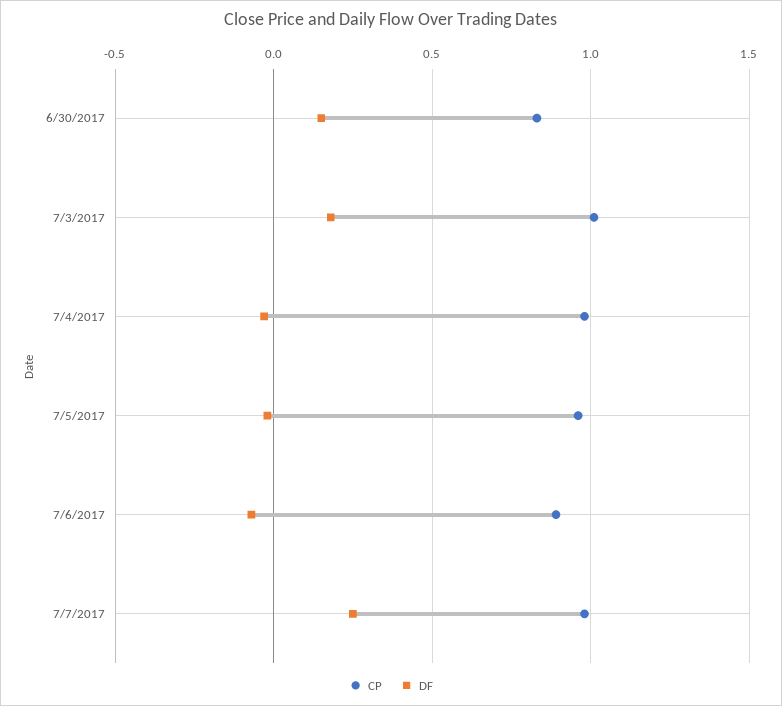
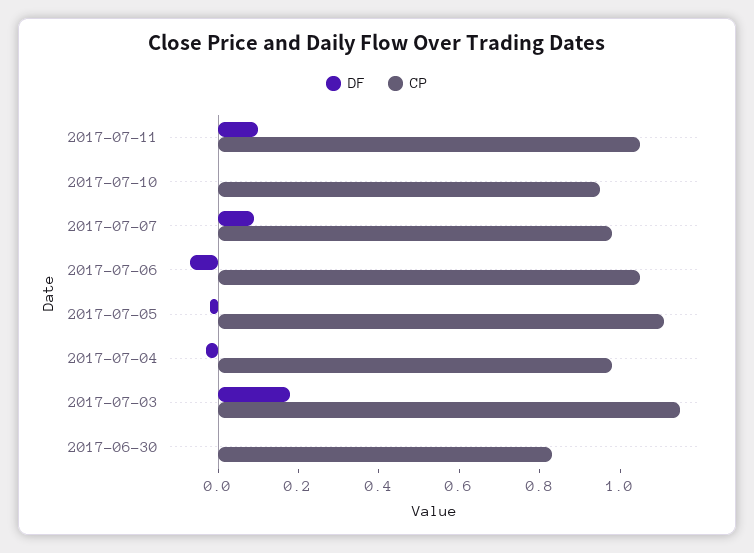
DF, 6/30/2017: 0.15 -> 0
CP, 7/3/2017: 1 -> 1.15
CP, 7/5/2017: 0.95 -> 1.1
CP, 7/6/2017: 0.9 -> 1.05
DF, 7/7/2017: 0.25 -> 0.1
DF, 2017-07-11: none -> 0.1
CP, 2017-07-11: none -> 1.05
DF, 2017-07-10: none -> 0
CP, 2017-07-10: none -> 0.95

